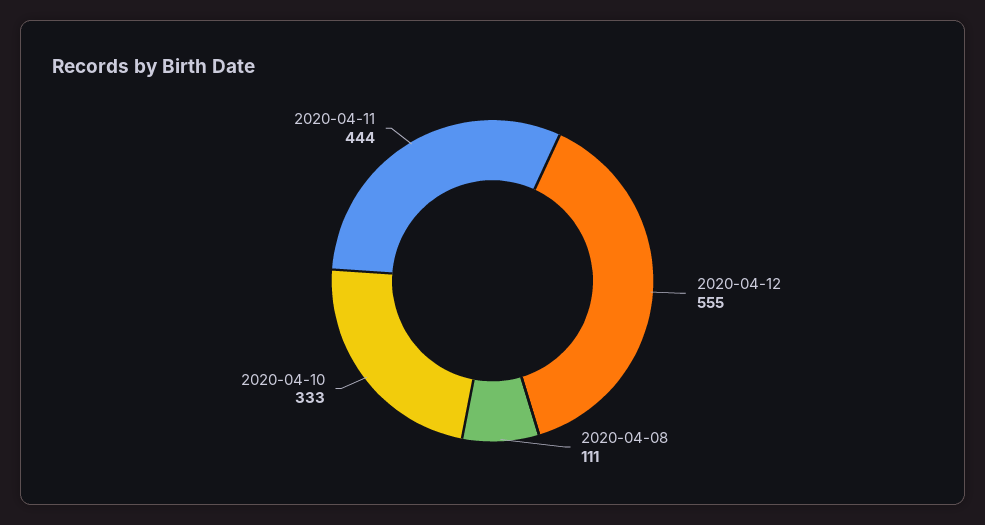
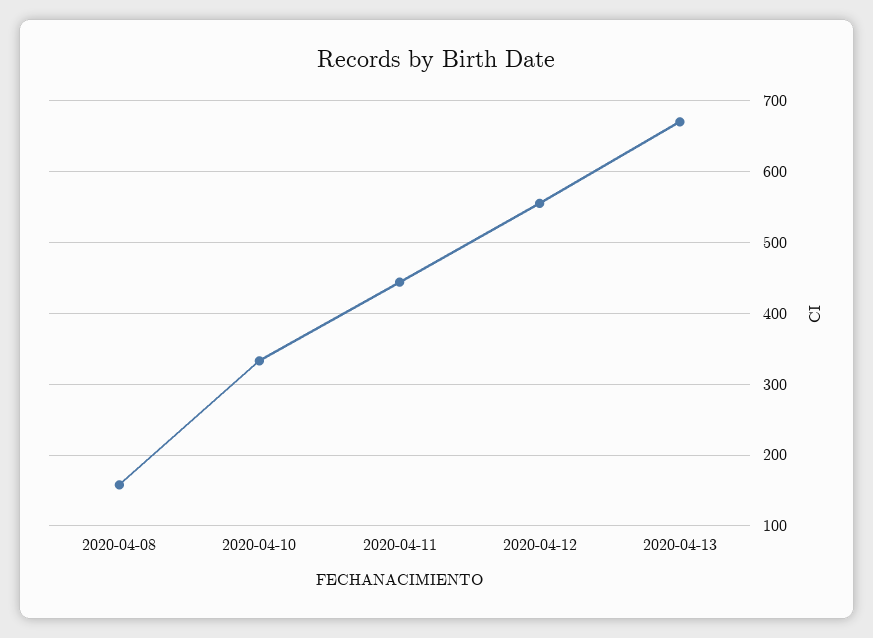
2020-04-08: 111 -> 160
2020-04-13: none -> 670

